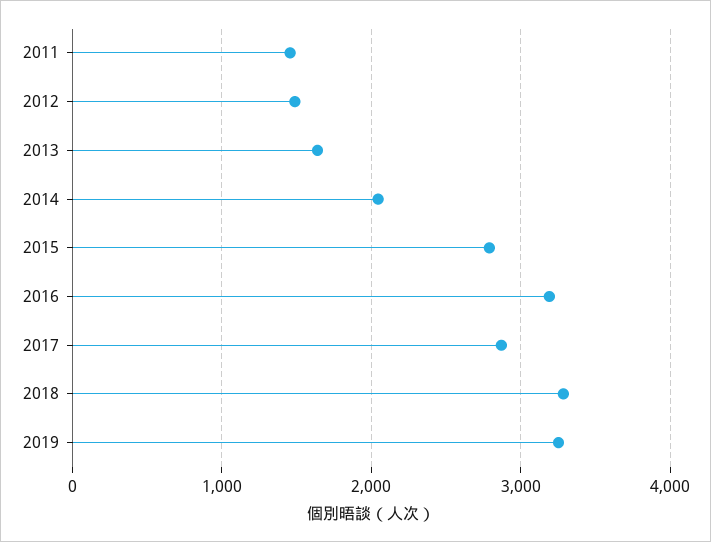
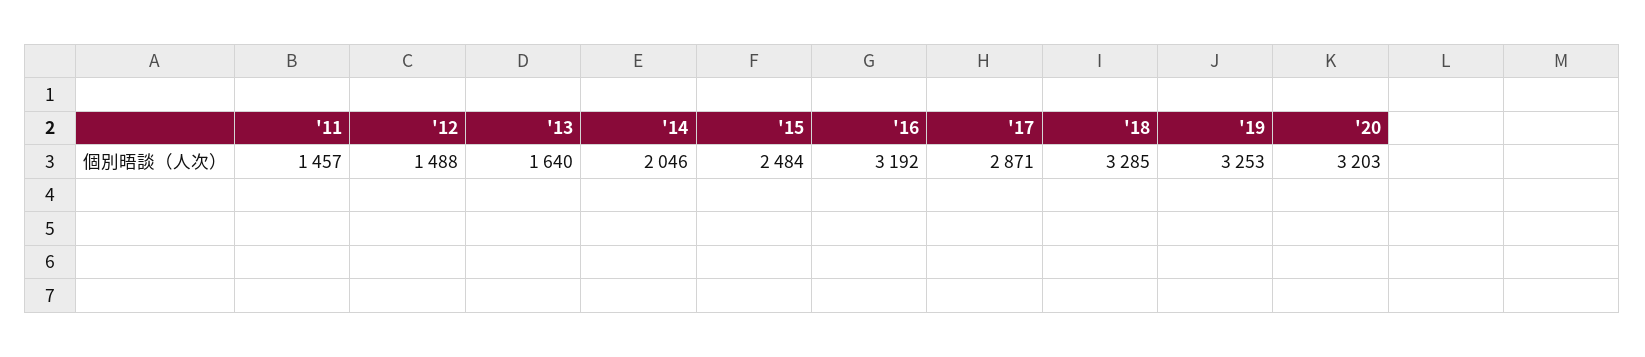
2015: 2800 -> 2484
'20: none -> 3203

